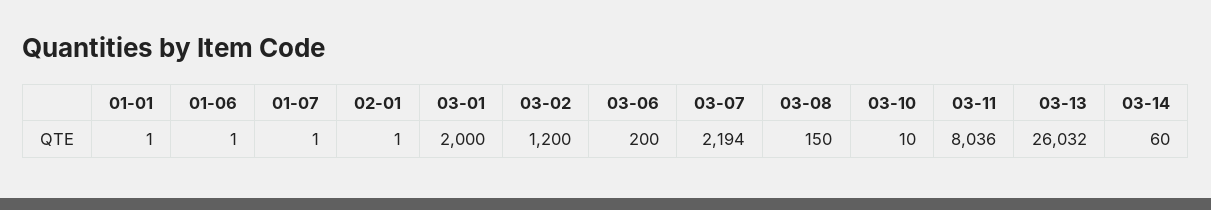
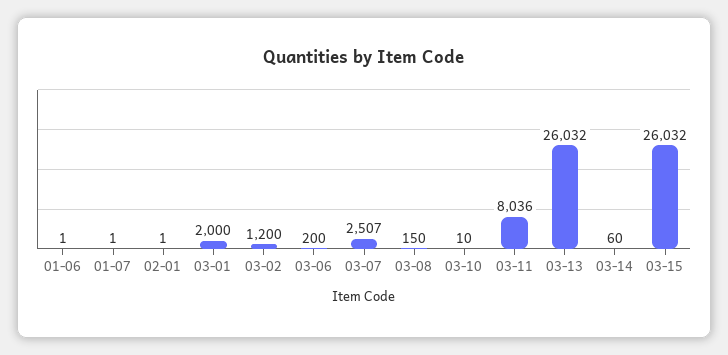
01-01: 1 -> none
03-07: 2194 -> 2507
03-15: none -> 26032

